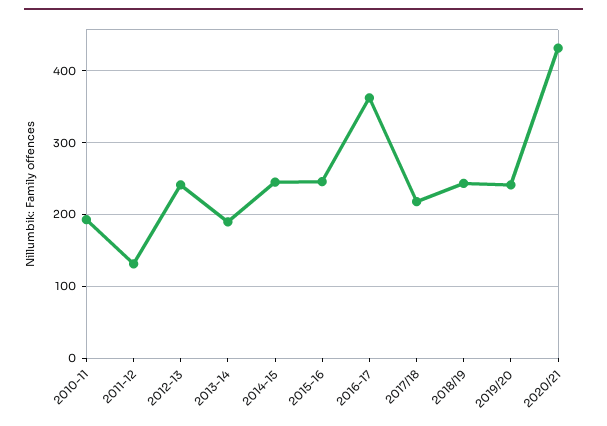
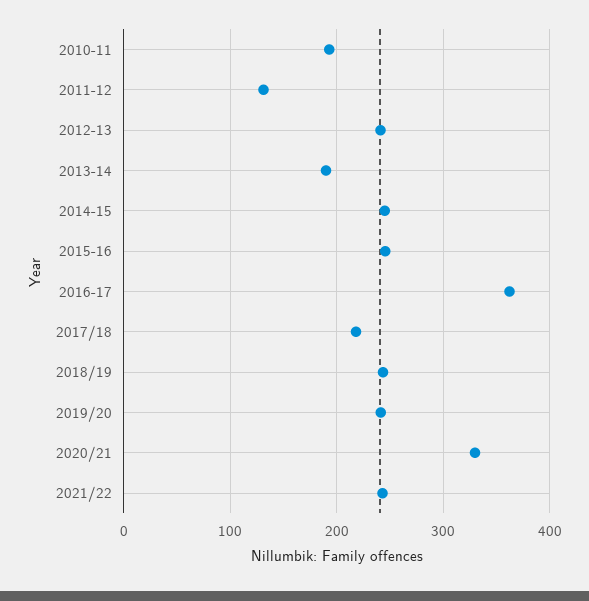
2020/21: 430 -> 330
2021/22: none -> 240

